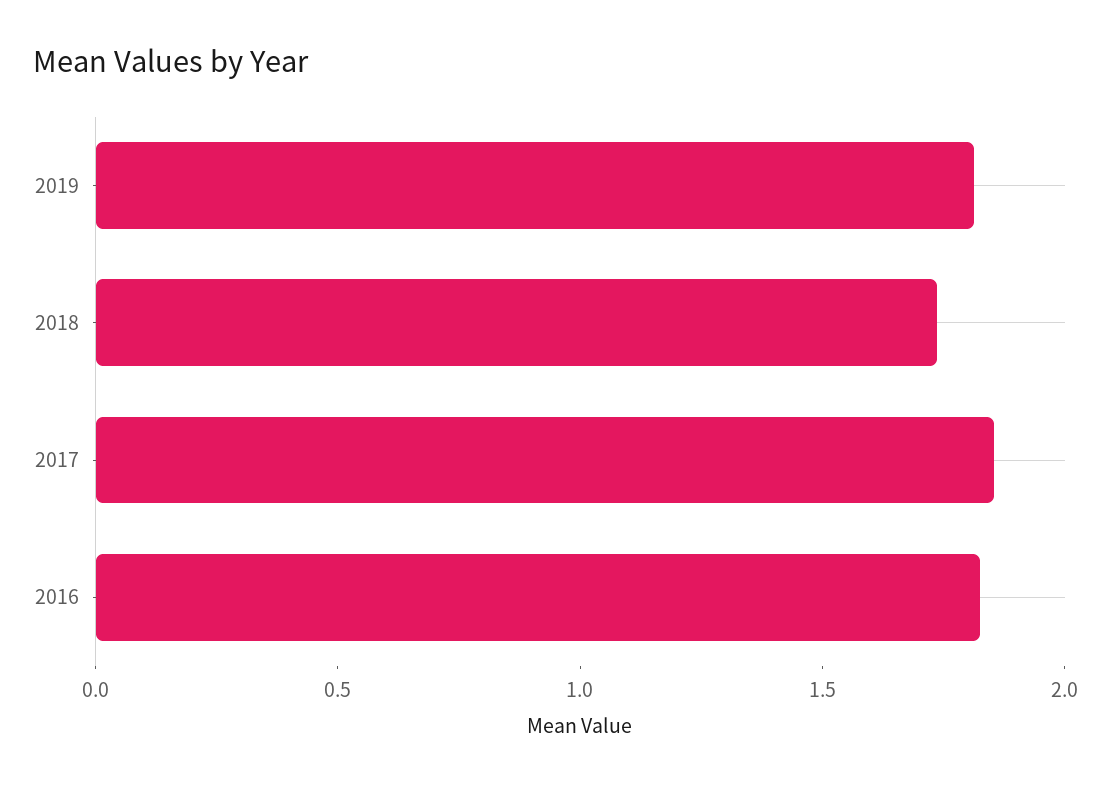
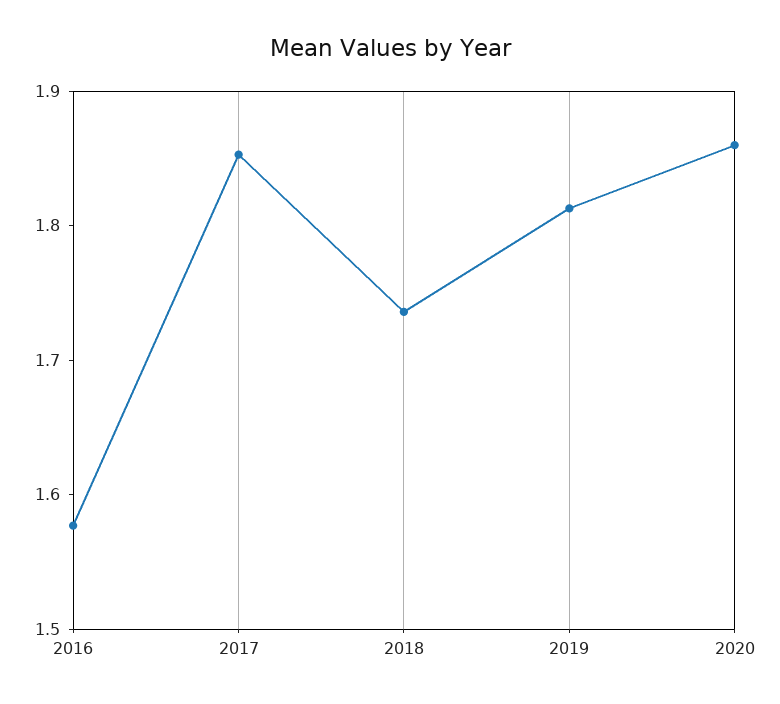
2016: 1.8 -> 1.58
2020: none -> 1.86

